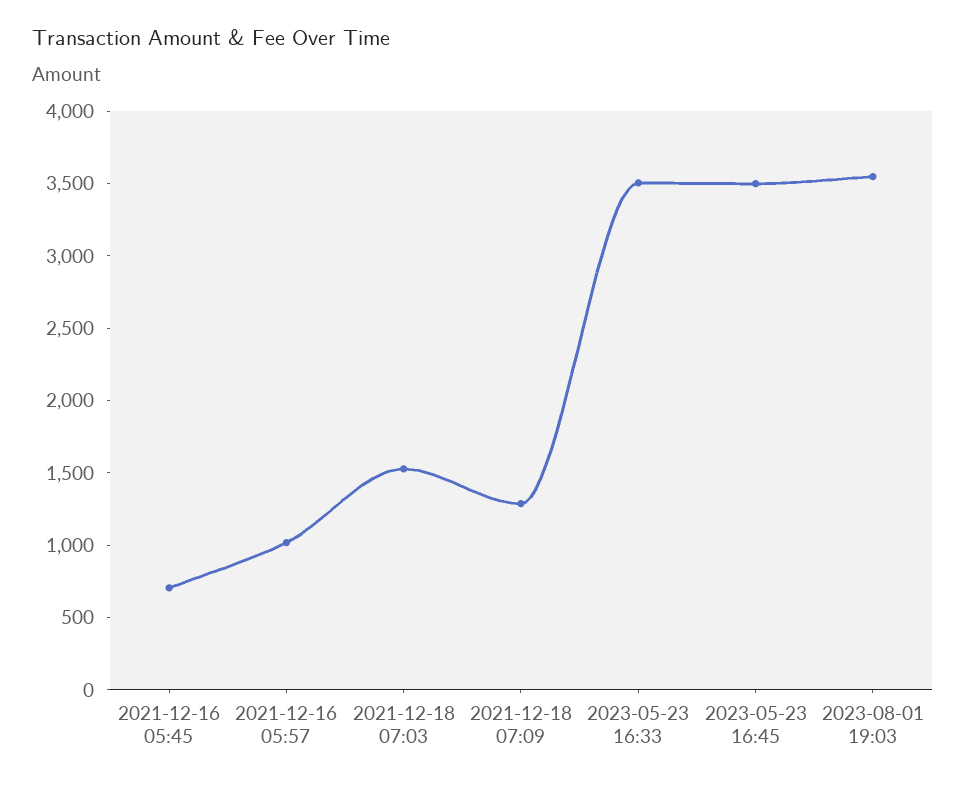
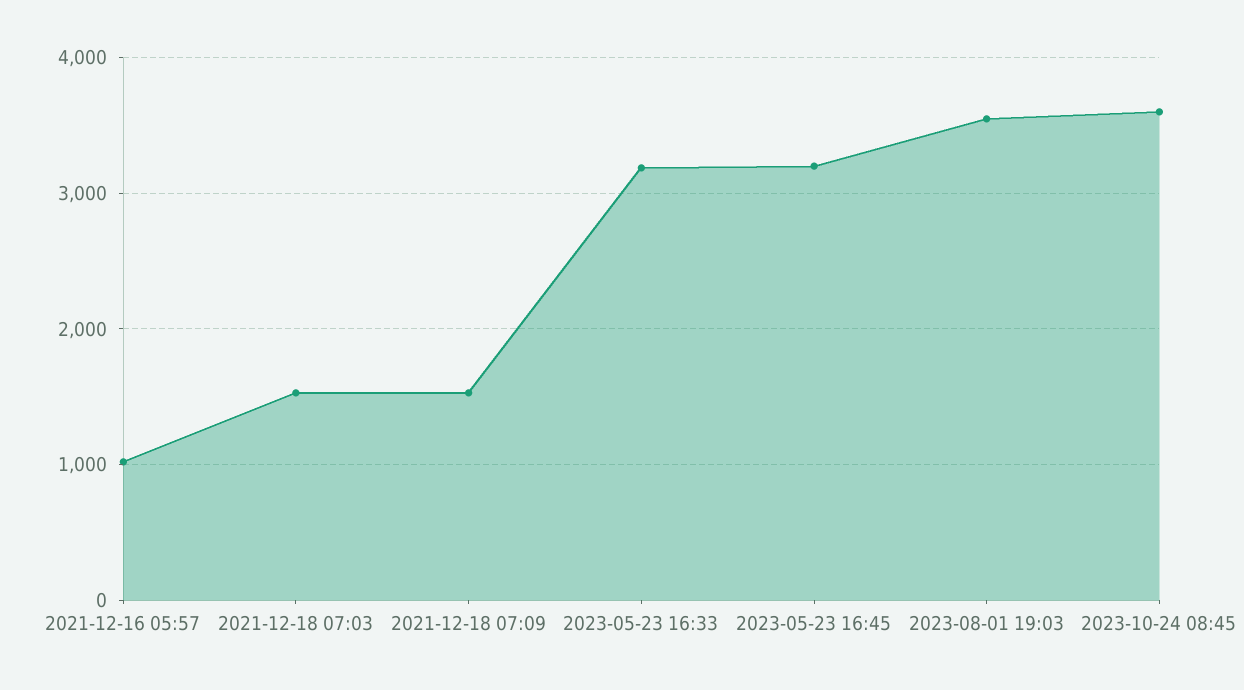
2021-12-16 05:45: 700 -> none
2021-12-18 07:09: 1300 -> 1500
2023-05-23 16:33: 3500 -> 3200
2023-05-23 16:45: 3500 -> 3200
2023-10-24 08:45: none -> 3600

